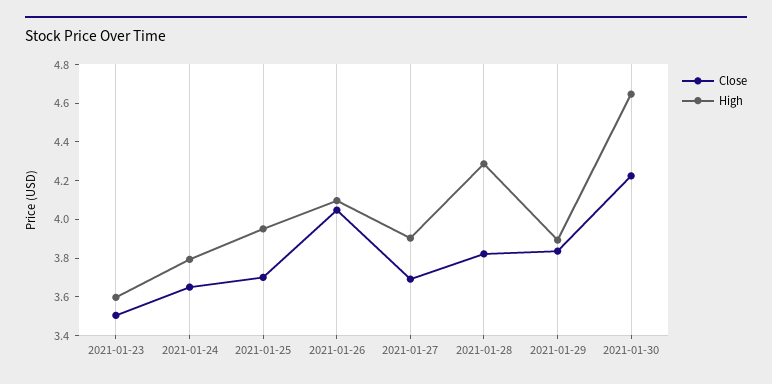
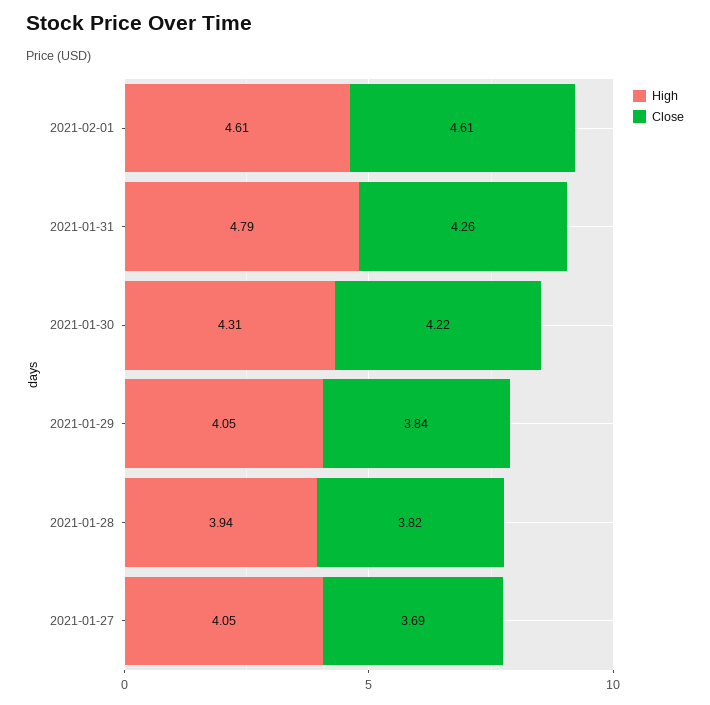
Close, 2021-01-23: 3.5 -> none
High, 2021-01-23: 3.6 -> none
Close, 2021-01-24: 3.65 -> none
High, 2021-01-24: 3.8 -> none
Close, 2021-01-25: 3.7 -> none
High, 2021-01-25: 3.95 -> none
Close, 2021-01-26: 4.05 -> none
High, 2021-01-26: 4.1 -> none
High, 2021-01-27: 3.9 -> 4.05
High, 2021-01-28: 4.3 -> 3.94
High, 2021-01-29: 3.9 -> 4.05
High, 2021-01-30: 4.65 -> 4.31
High, 2021-02-01: none -> 4.61
Close, 2021-02-01: none -> 4.61
High, 2021-01-31: none -> 4.79
Close, 2021-01-31: none -> 4.26

